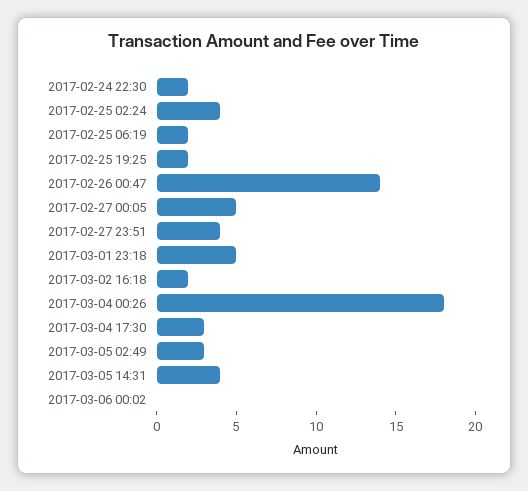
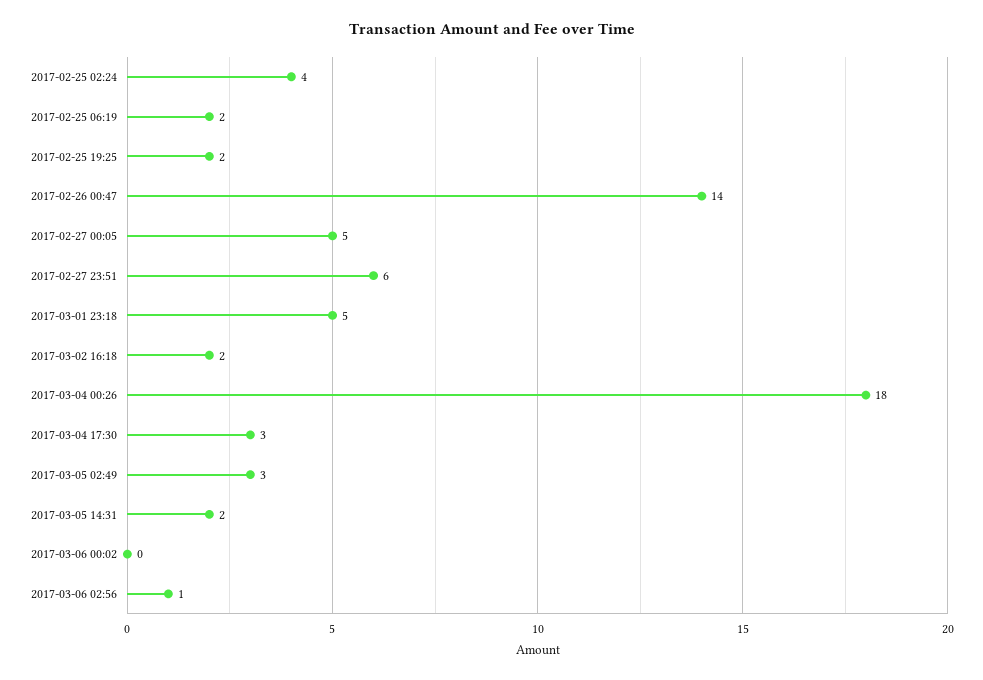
2017-02-24 22:30: 2 -> none
2017-02-27 23:51: 4 -> 6
2017-03-05 14:31: 4 -> 2
2017-03-06 02:56: none -> 1

